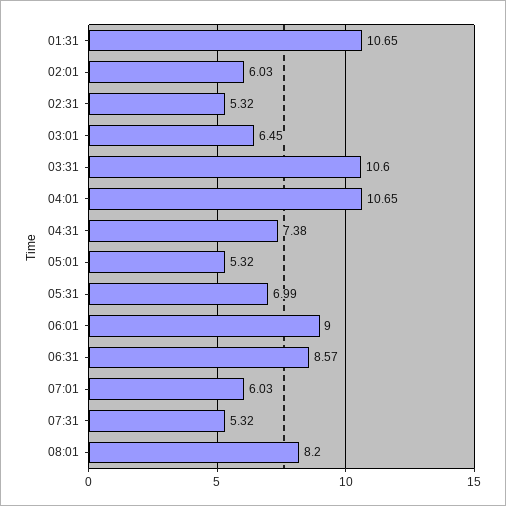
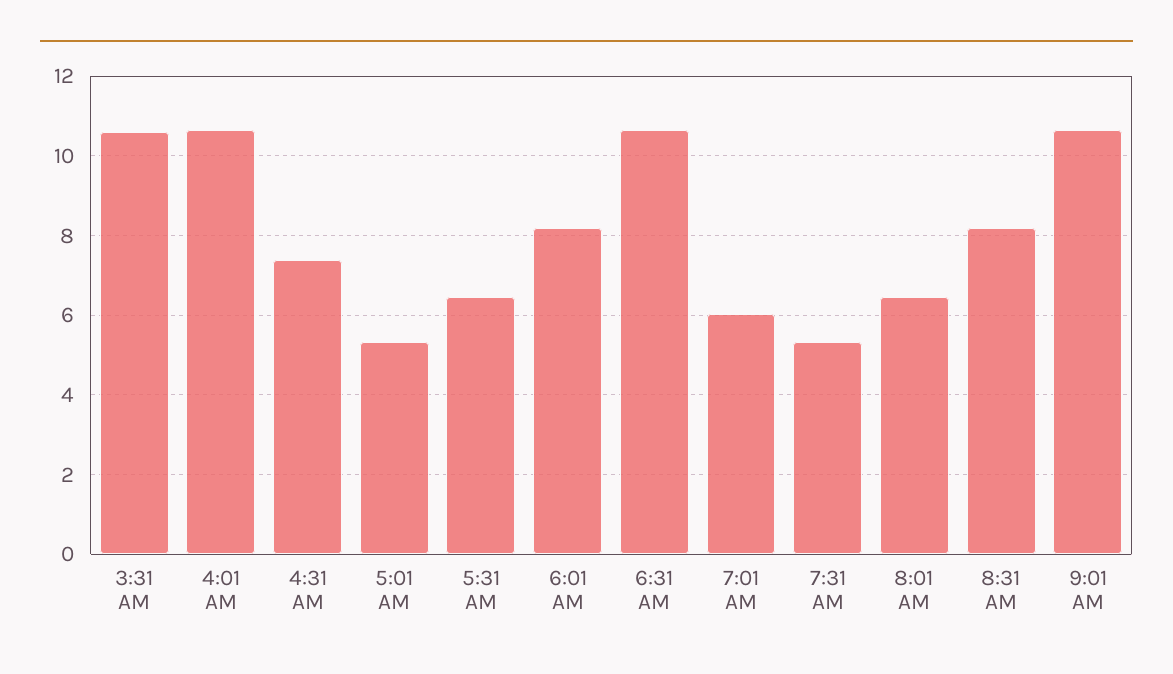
01:31: 10.65 -> none
02:01: 6.03 -> none
02:31: 5.32 -> none
03:01: 6.45 -> none
05:31: 6.99 -> 6.4
06:01: 9 -> 8.2
06:31: 8.57 -> 10.6
08:01: 8.2 -> 6.4
8:31 AM: none -> 8.2
9:01 AM: none -> 10.6

